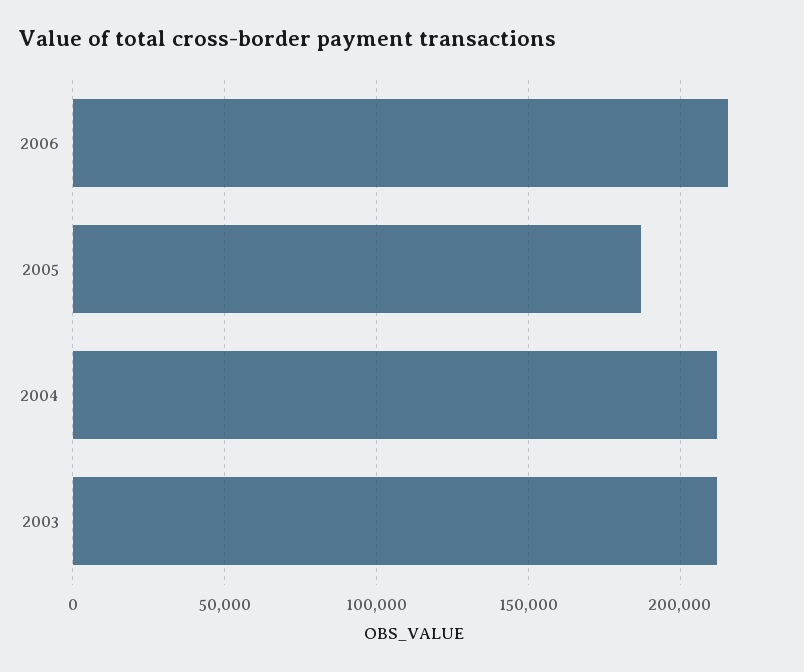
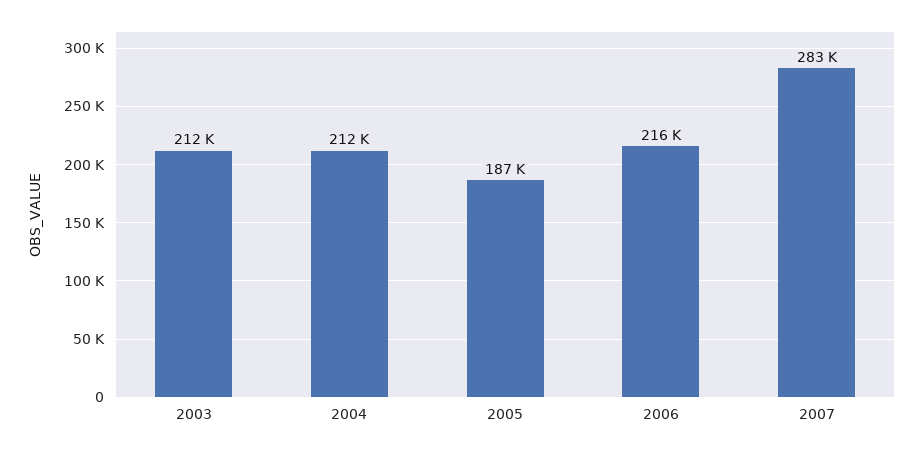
2007: none -> 283000

